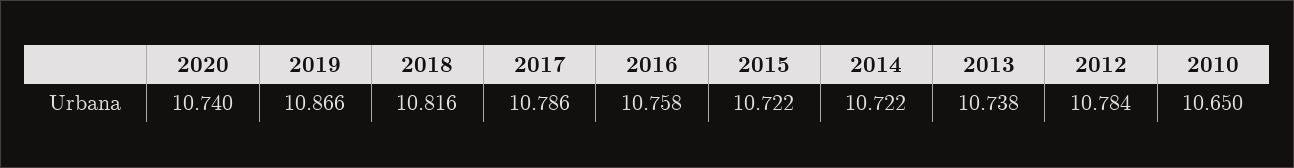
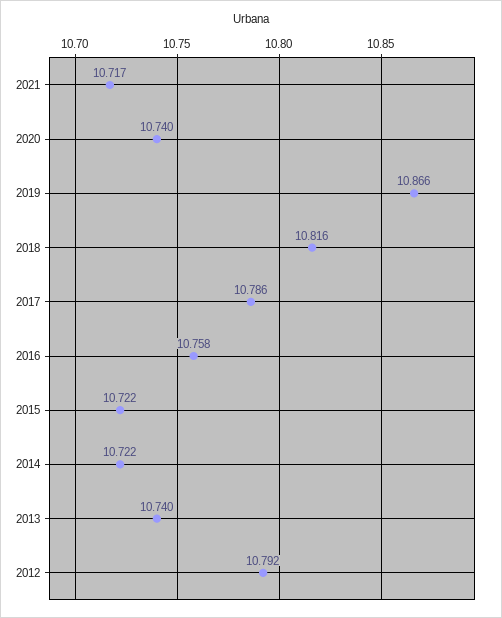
2013: 10.738 -> 10.74
2012: 10.784 -> 10.792
2010: 10.65 -> none
2021: none -> 10.717

